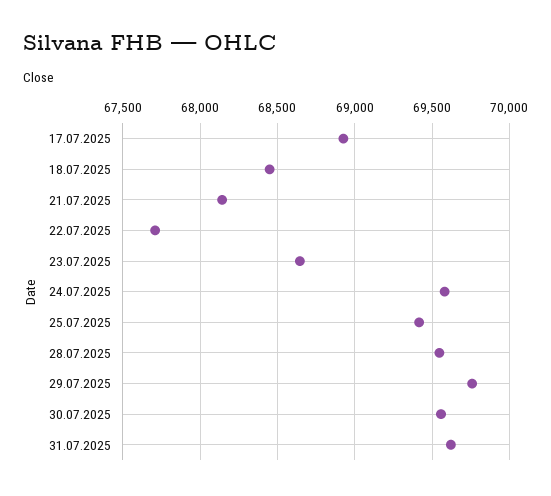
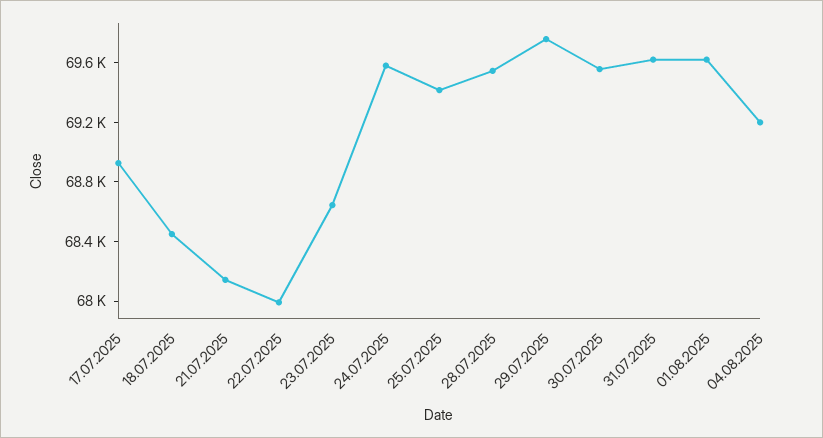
22.07.2025: 67700 -> 68000
01.08.2025: none -> 69600
04.08.2025: none -> 69200

